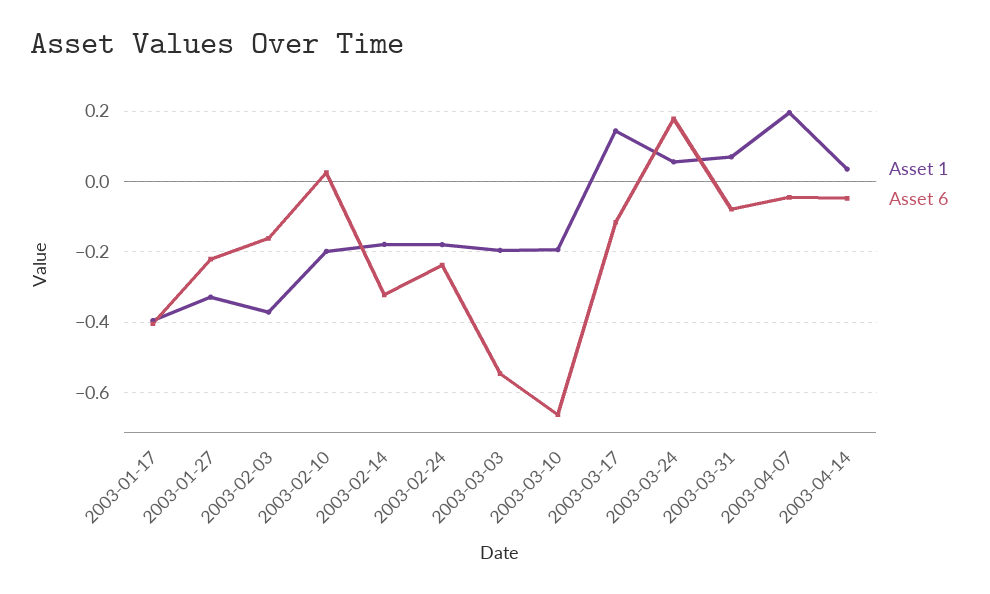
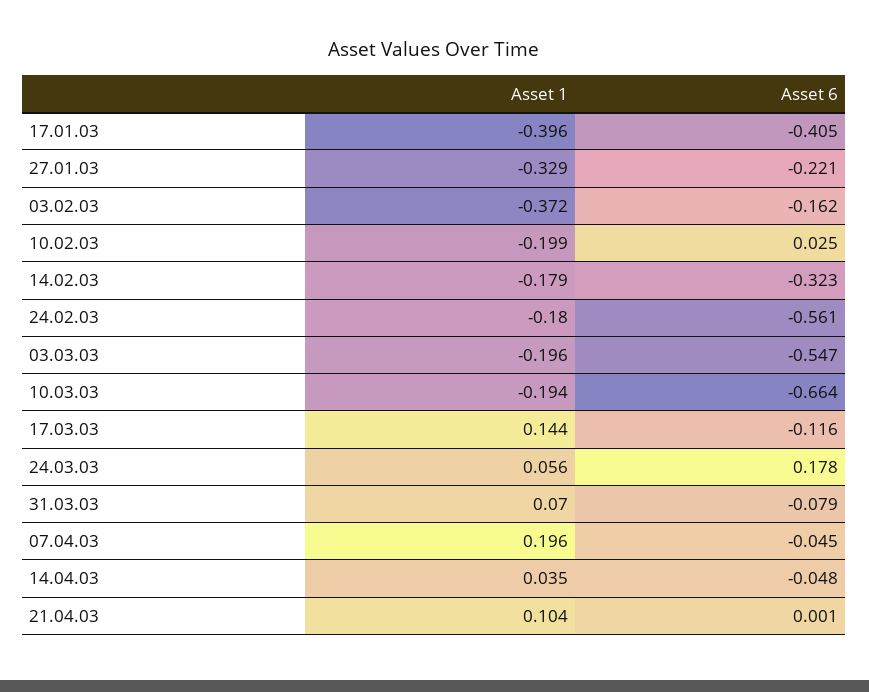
Asset 6, 2003-02-24: -0.24 -> -0.561
Asset 1, 21.04.03: none -> 0.104
Asset 6, 21.04.03: none -> 0.001

